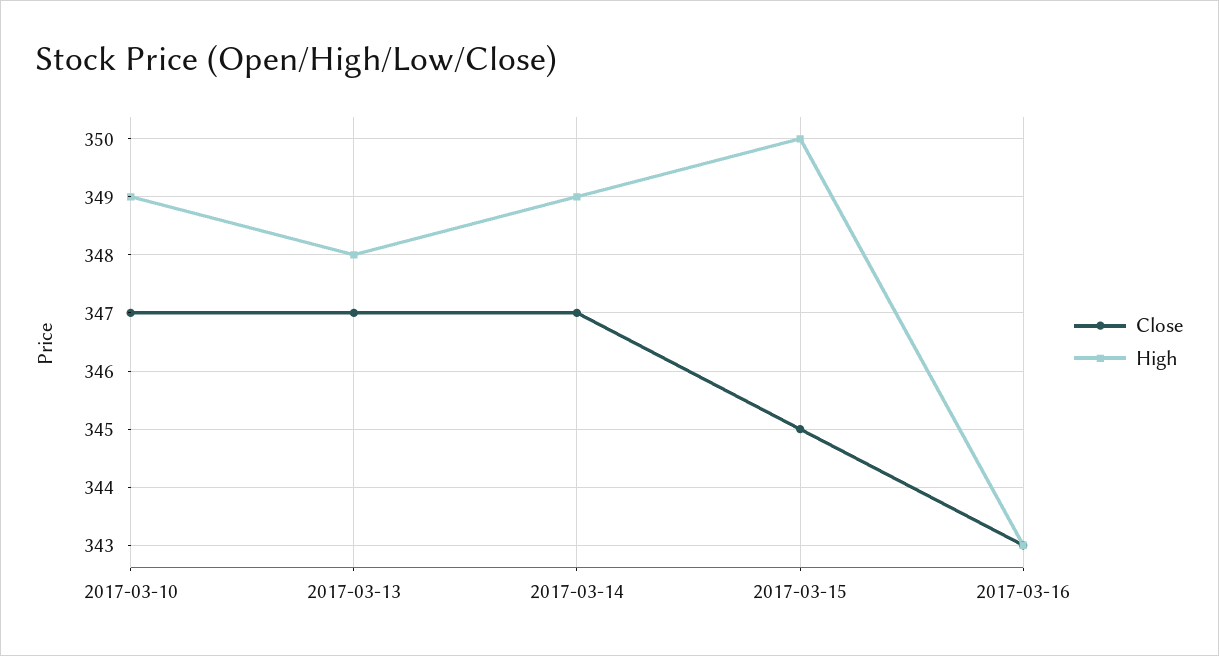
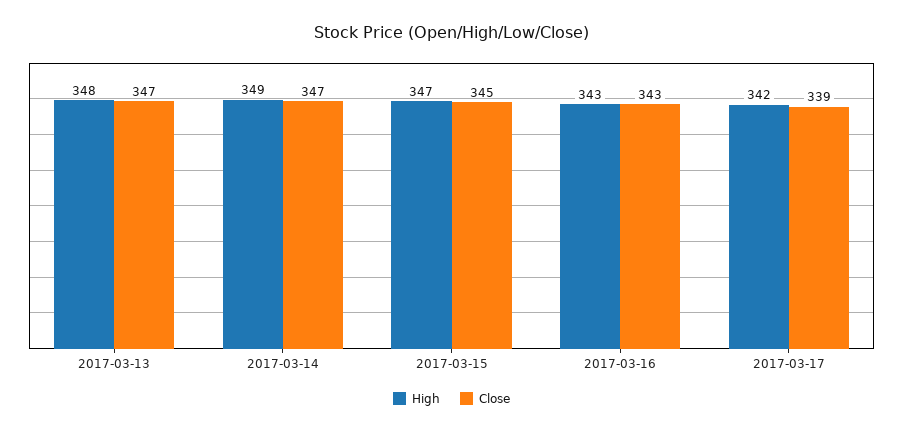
Close, 2017-03-10: 347 -> none
High, 2017-03-10: 349 -> none
High, 2017-03-15: 350 -> 347
High, 2017-03-17: none -> 342
Close, 2017-03-17: none -> 339

